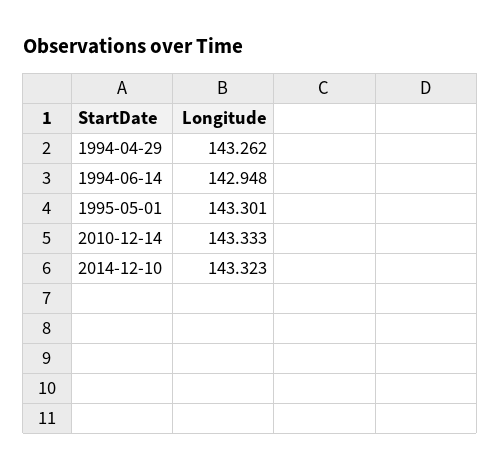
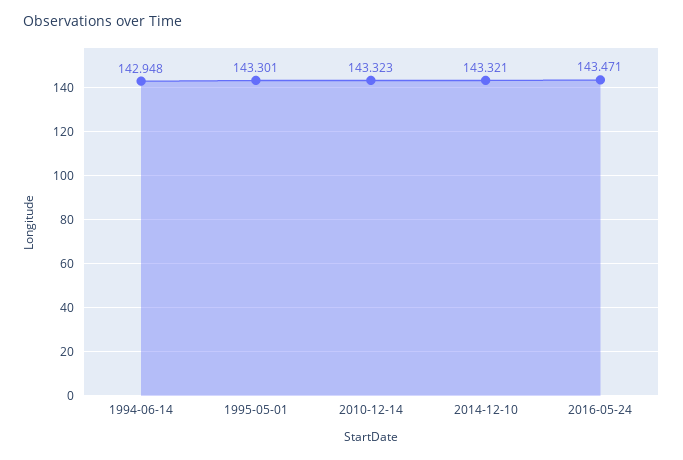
1994-04-29: 143.262 -> none
2010-12-14: 143.333 -> 143.323
2014-12-10: 143.323 -> 143.321
2016-05-24: none -> 143.471

